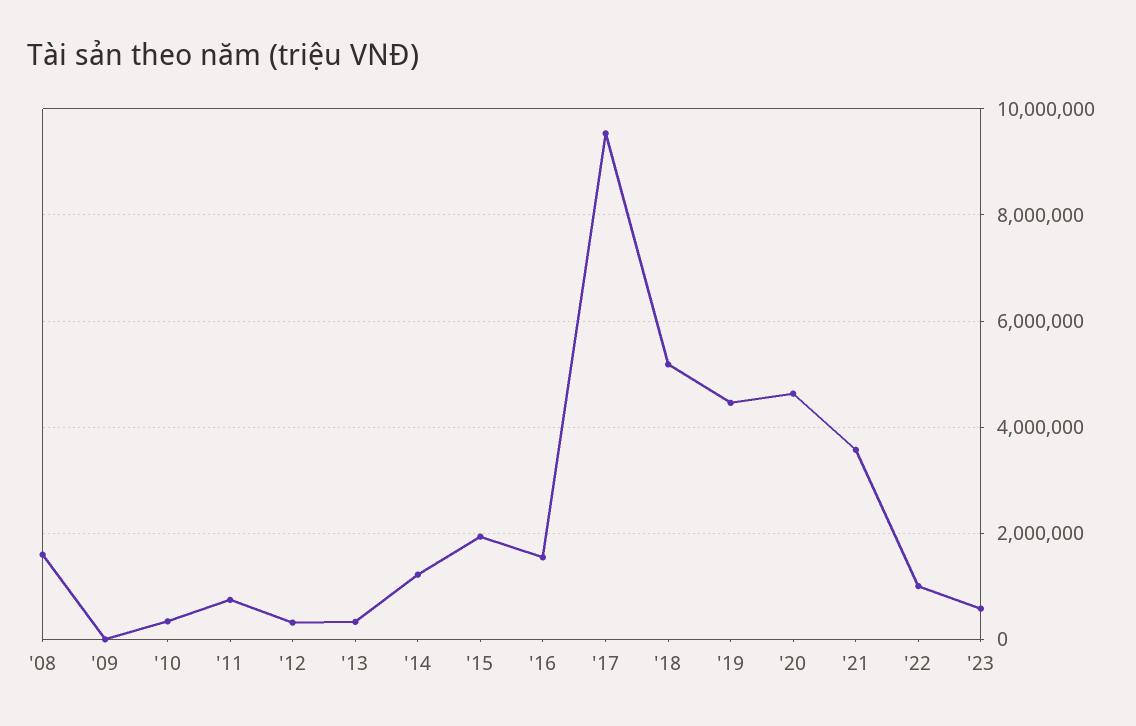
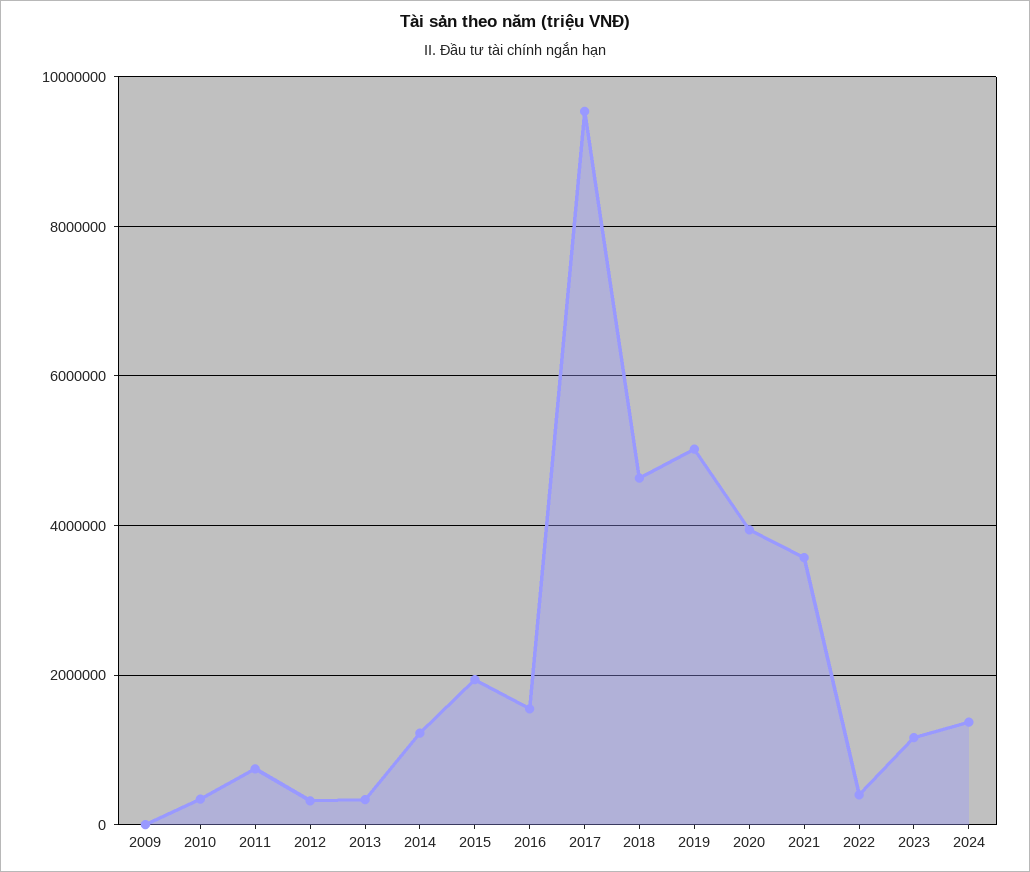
'08: 1600000 -> none
'18: 5200000 -> 4600000
'19: 4400000 -> 5000000
'20: 4600000 -> 4000000
'22: 1000000 -> 400000
'23: 600000 -> 1200000
2024: none -> 1400000

